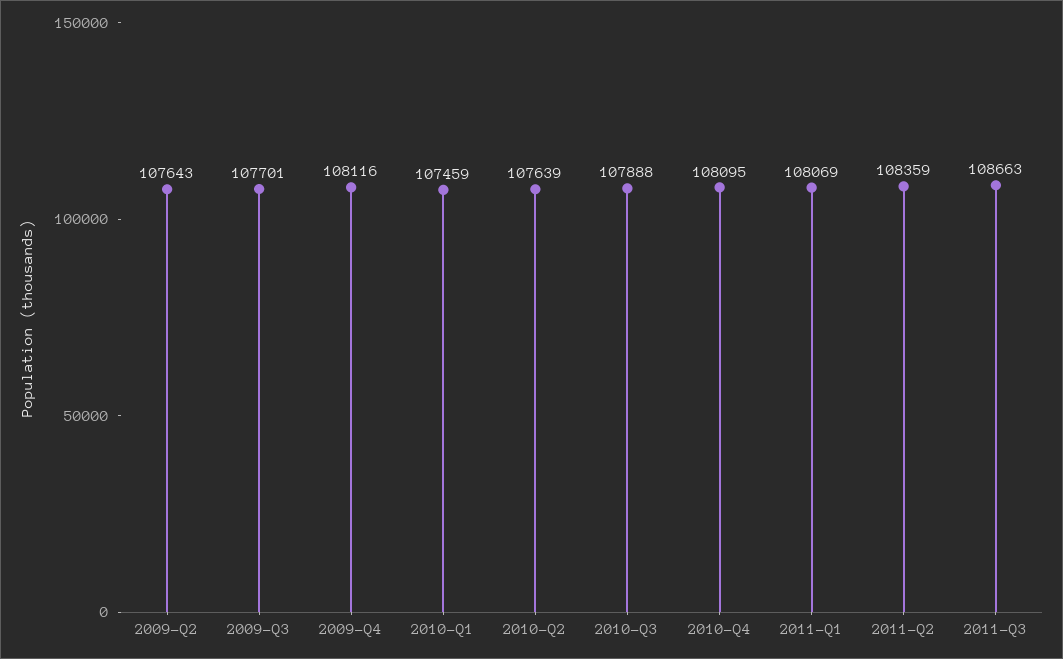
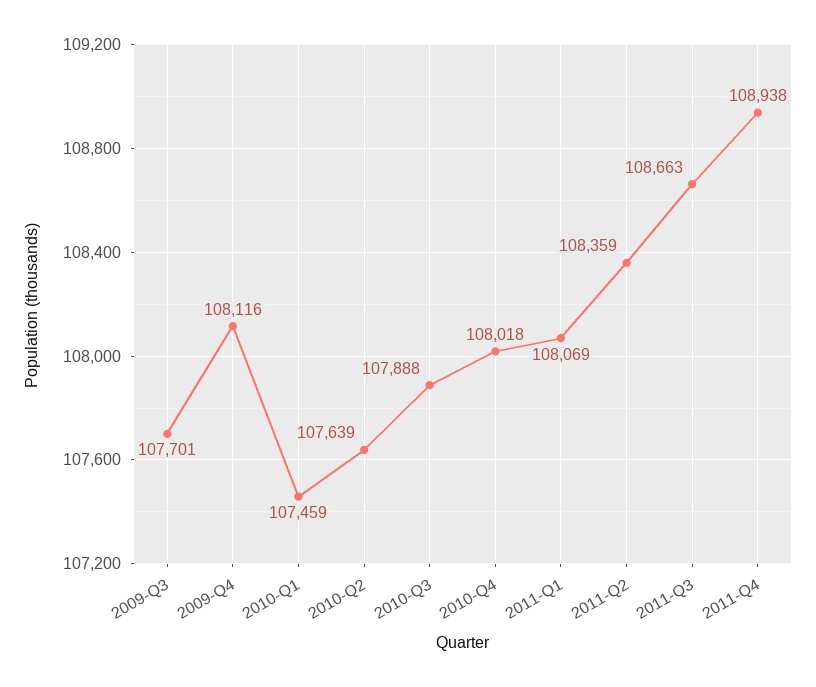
2009-Q2: 107643 -> none
2010-Q4: 108095 -> 108018
2011-Q4: none -> 108938

